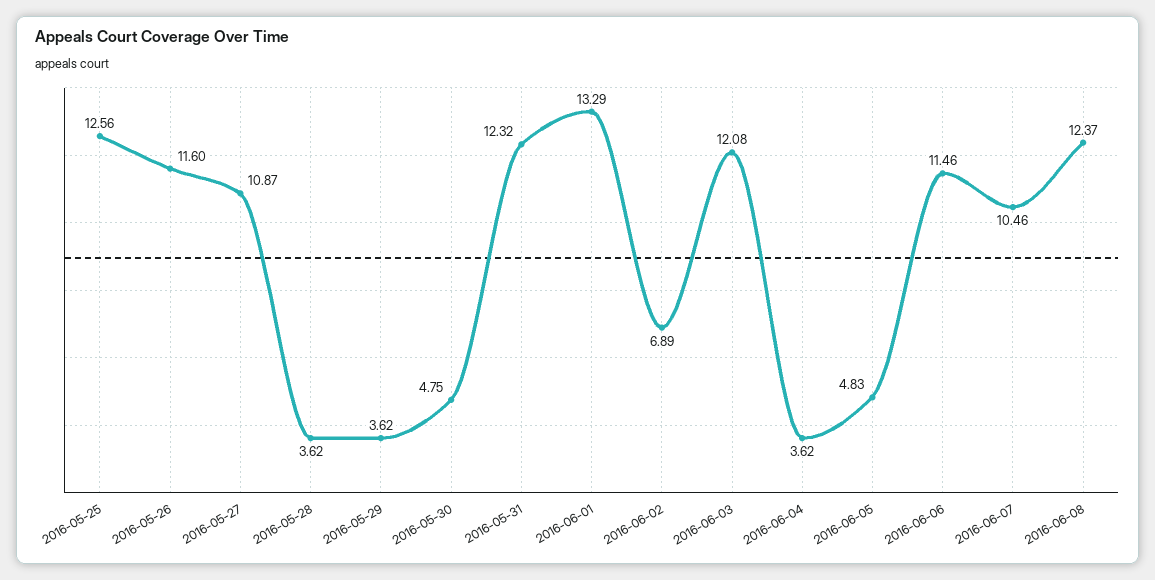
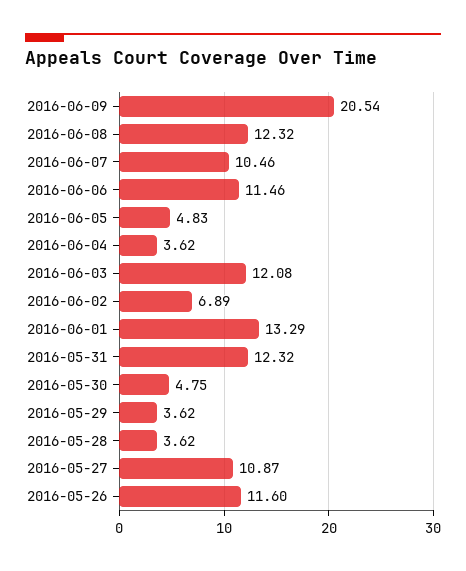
2016-05-25: 12.56 -> none
2016-06-08: 12.37 -> 12.32
2016-06-09: none -> 20.54

